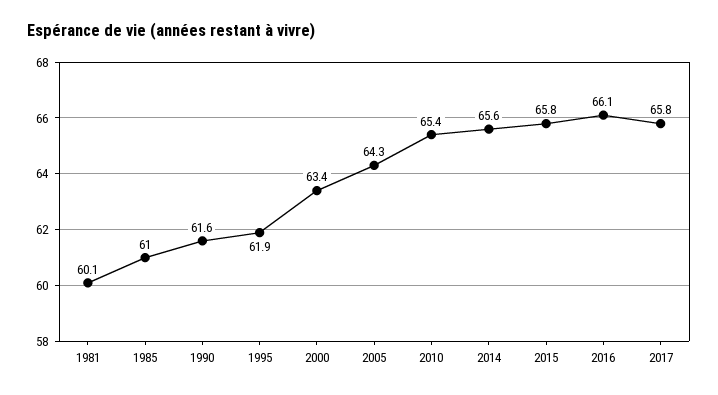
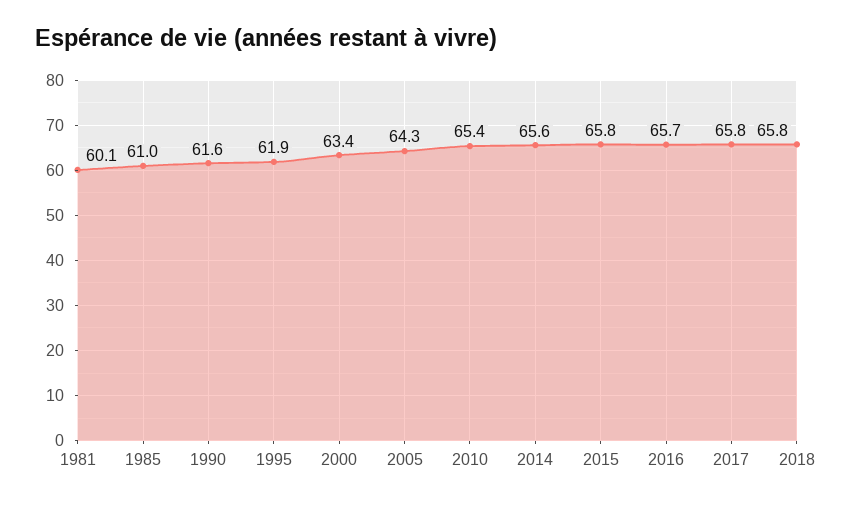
2016: 66.1 -> 65.7
2018: none -> 65.8

